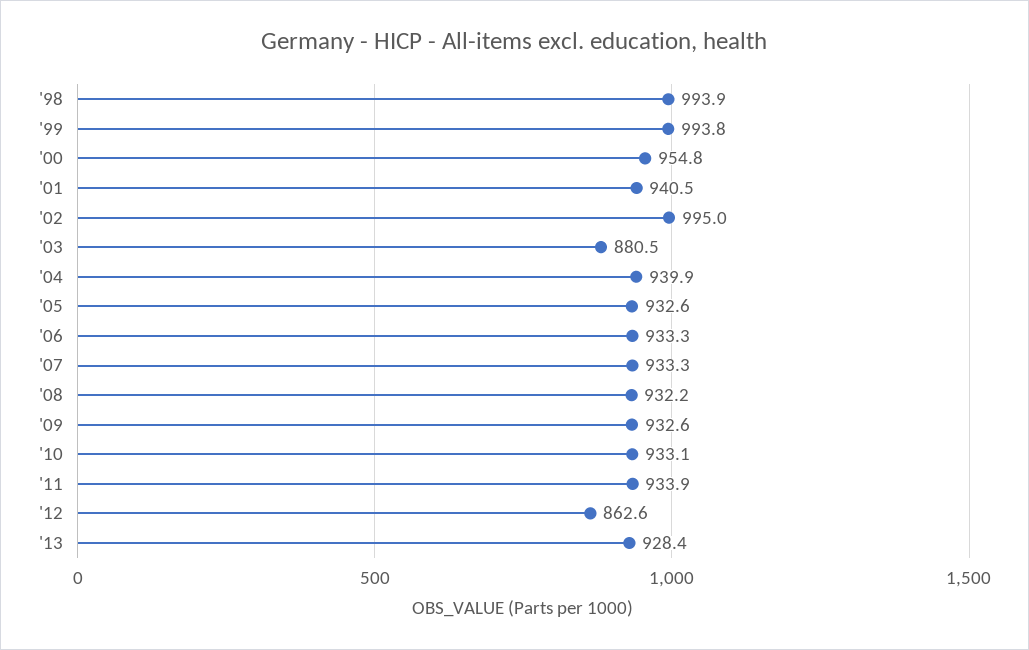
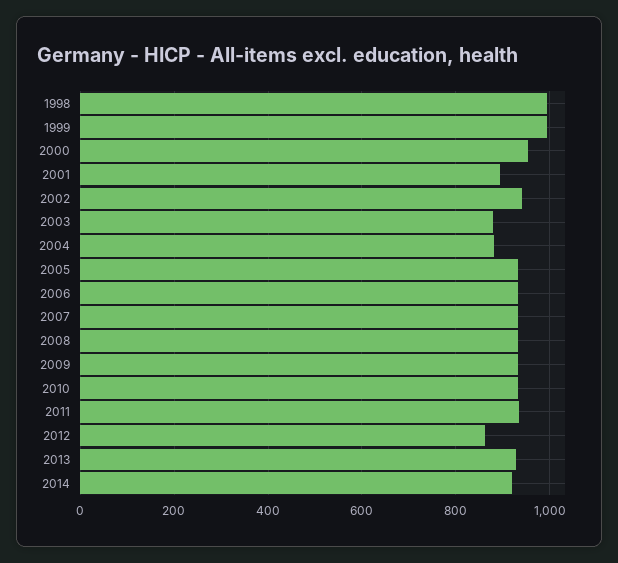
'01: 940.5 -> 900
'02: 995 -> 940
'04: 939.9 -> 880
2014: none -> 920

